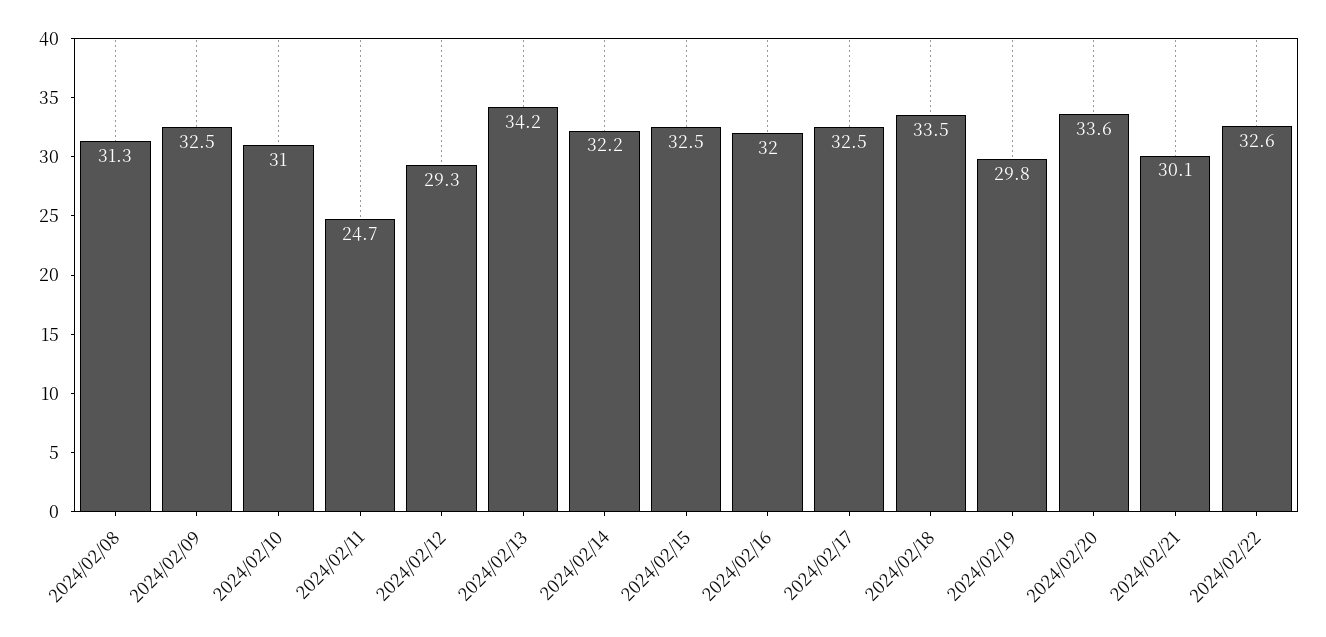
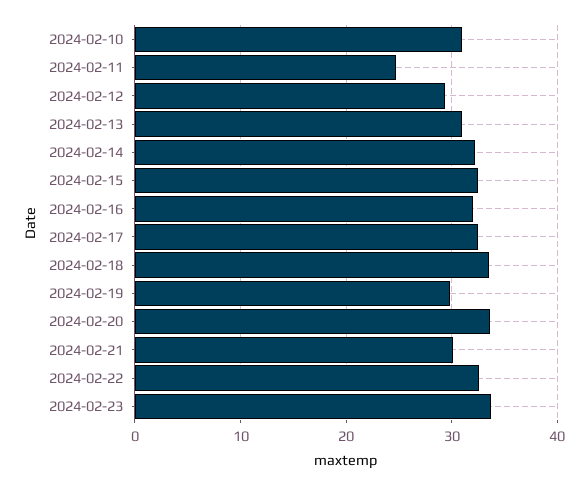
2024/02/08: 31.3 -> none
2024/02/09: 32.5 -> none
2024/02/13: 34.2 -> 31
2024-02-23: none -> 34

